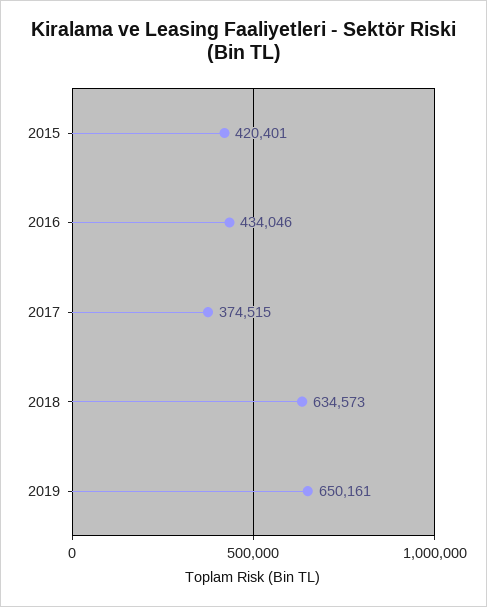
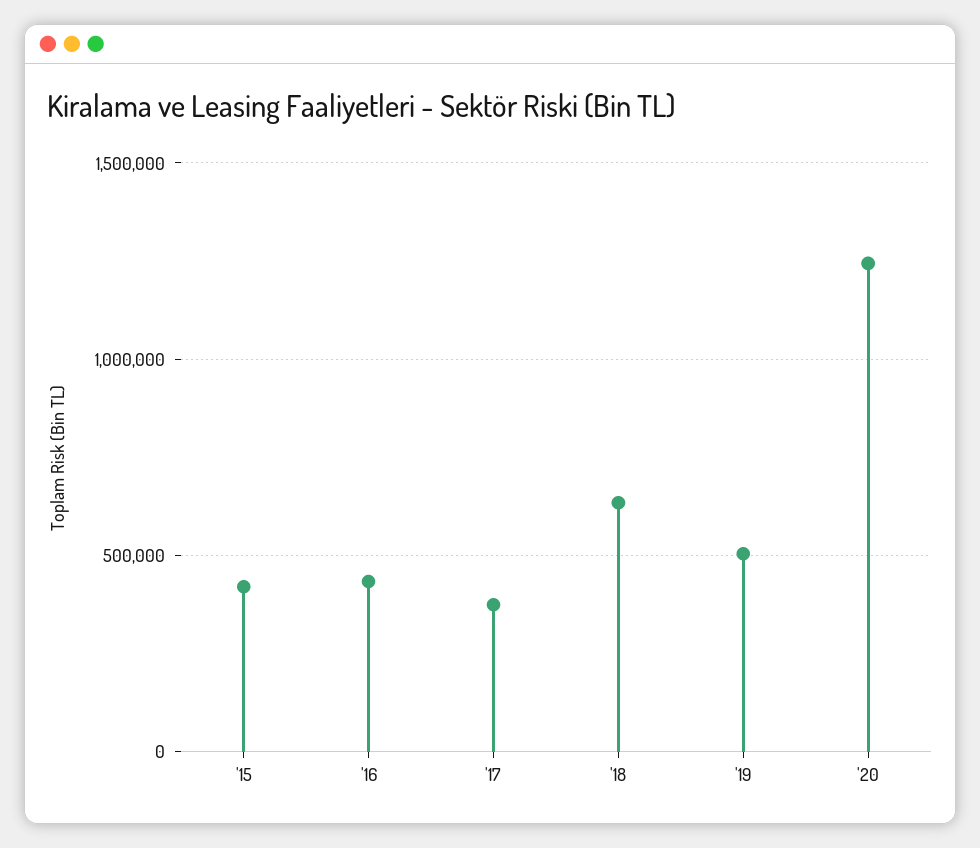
2019: 650161 -> 500000
'20: none -> 1250000

